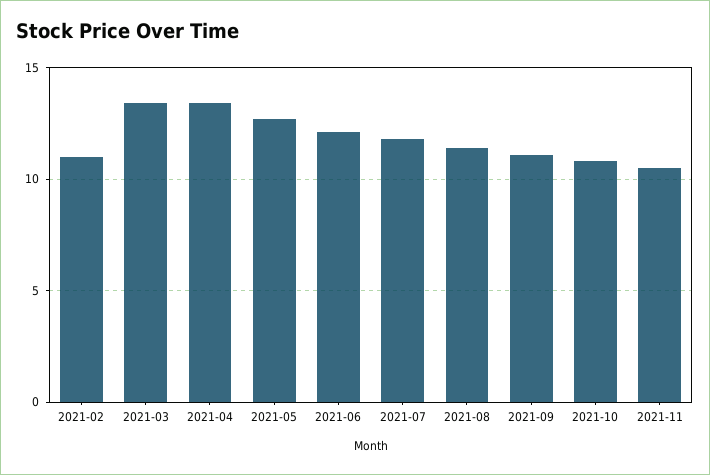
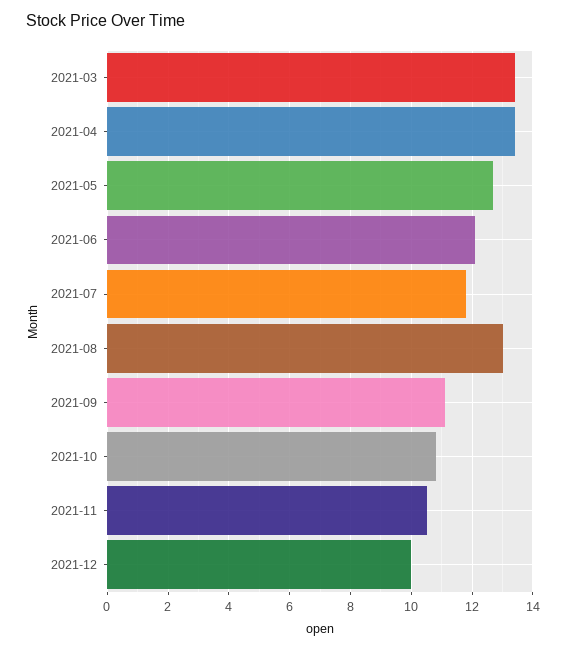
2021-02: 11 -> none
2021-08: 11.5 -> 13
2021-12: none -> 10

